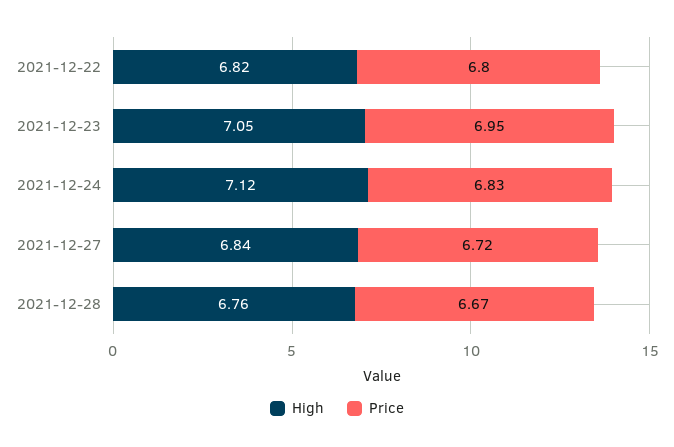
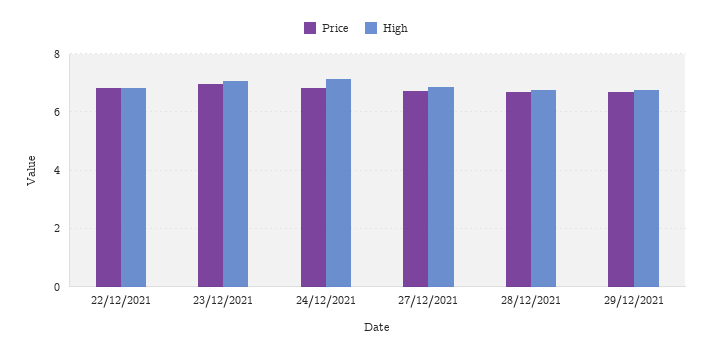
Price, 29/12/2021: none -> 6.75
High, 29/12/2021: none -> 6.75

